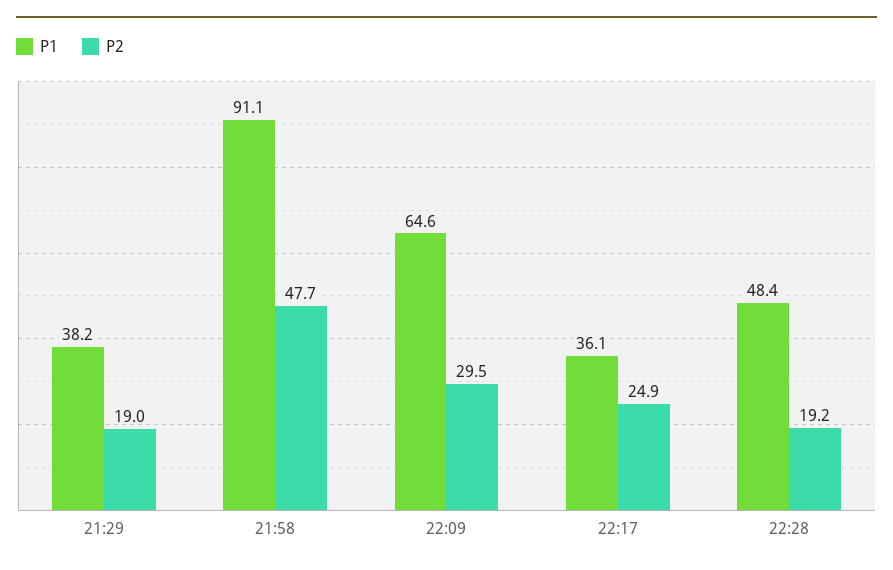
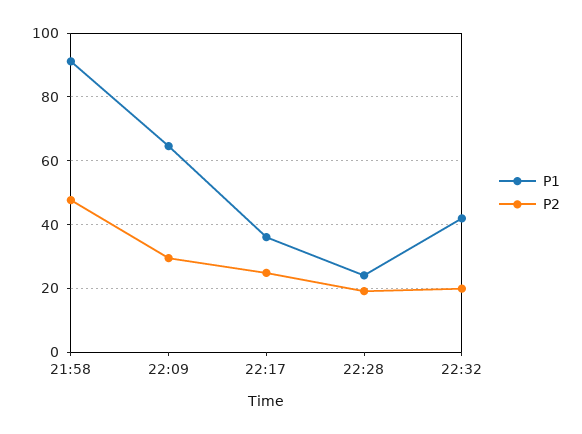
P1, 21:29: 38.2 -> none
P2, 21:29: 19 -> none
P1, 22:28: 48.4 -> 24
P1, 22:32: none -> 42
P2, 22:32: none -> 20

